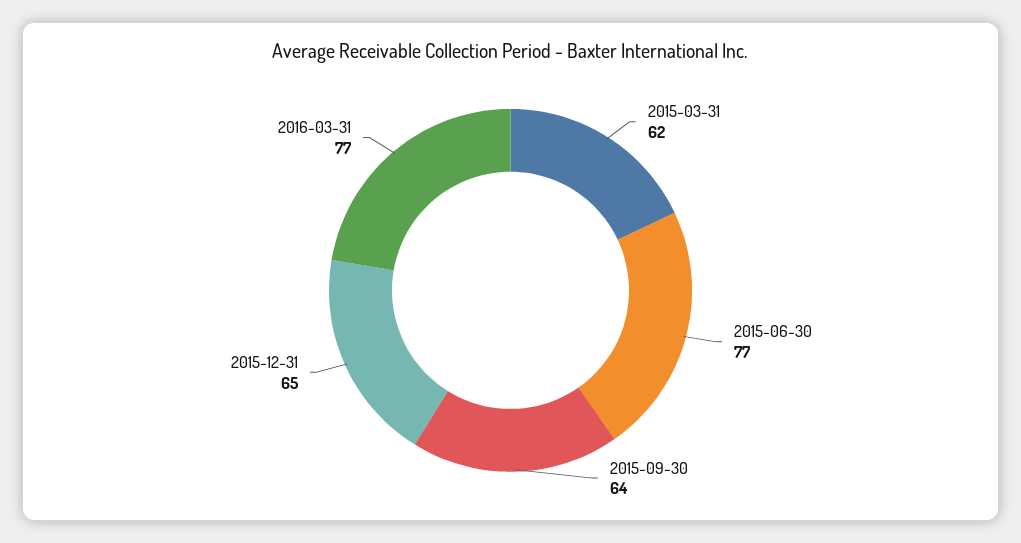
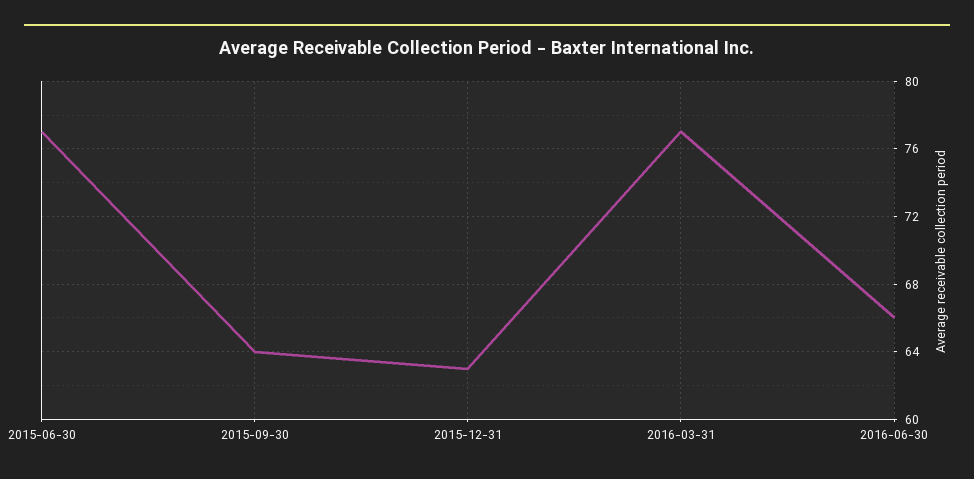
2015-03-31: 62 -> none
2015-12-31: 65 -> 63
2016-06-30: none -> 66

